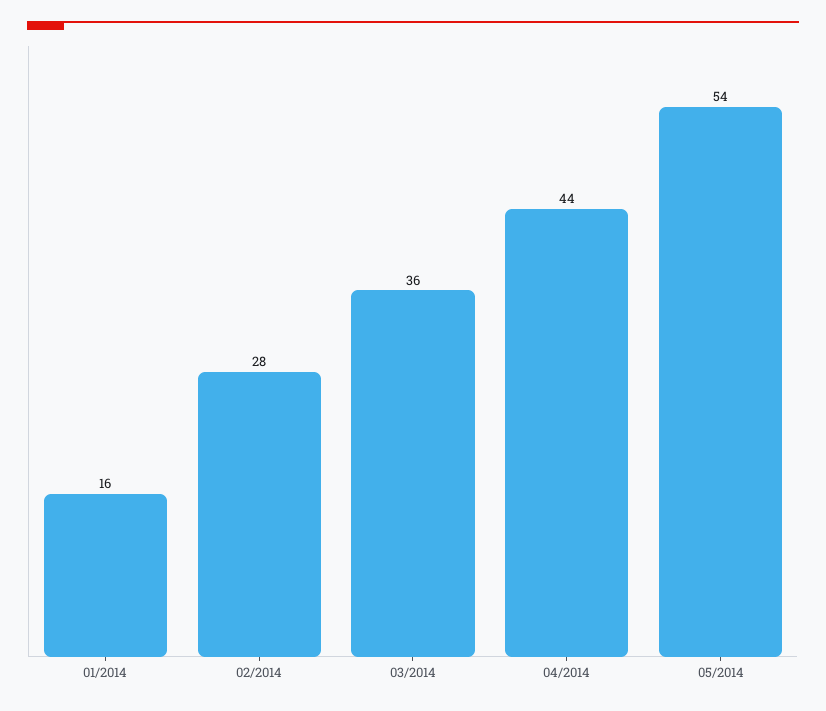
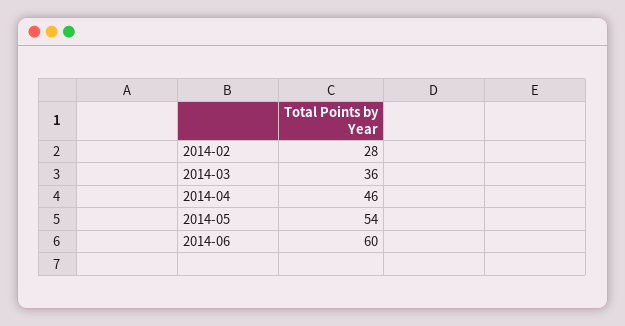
01/2014: 16 -> none
04/2014: 44 -> 46
2014-06: none -> 60

